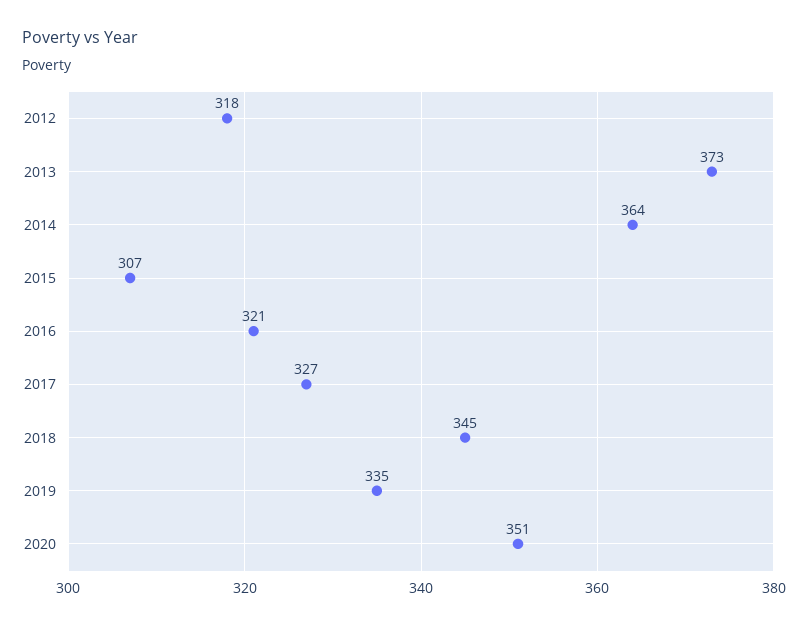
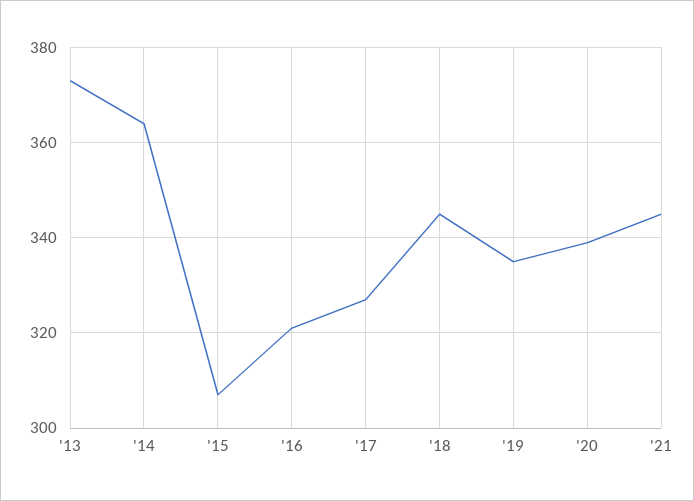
2012: 318 -> none
2020: 351 -> 340
'21: none -> 345

